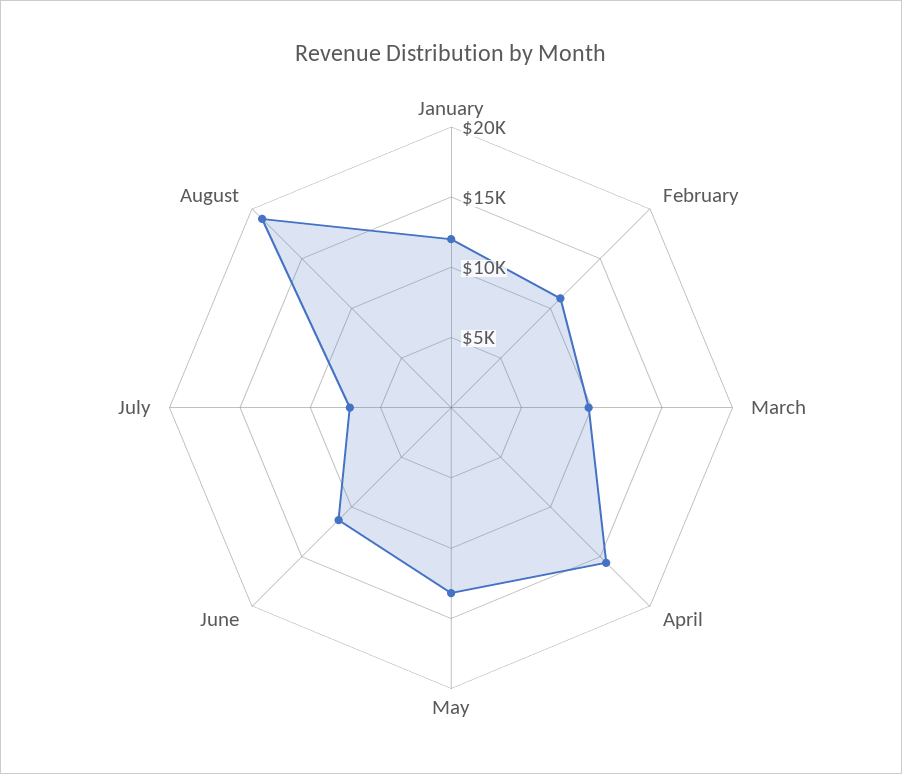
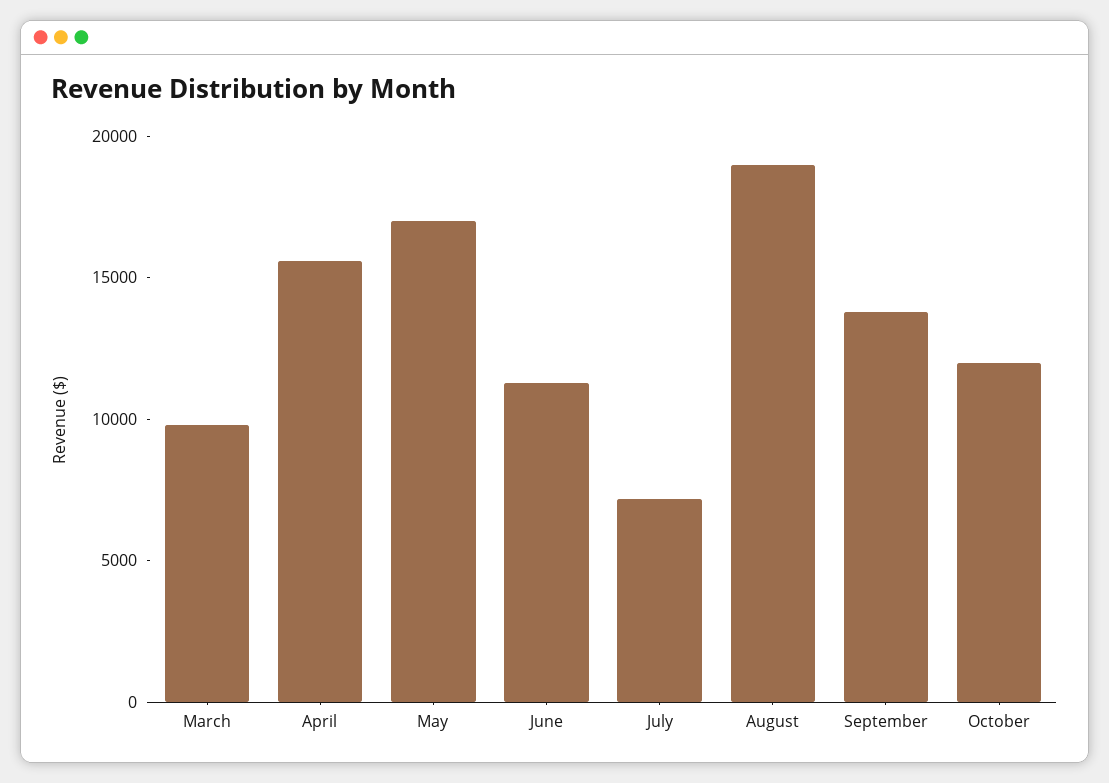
January: 12000 -> none
February: 11000 -> none
May: 13000 -> 17000
September: none -> 14000
October: none -> 12000

